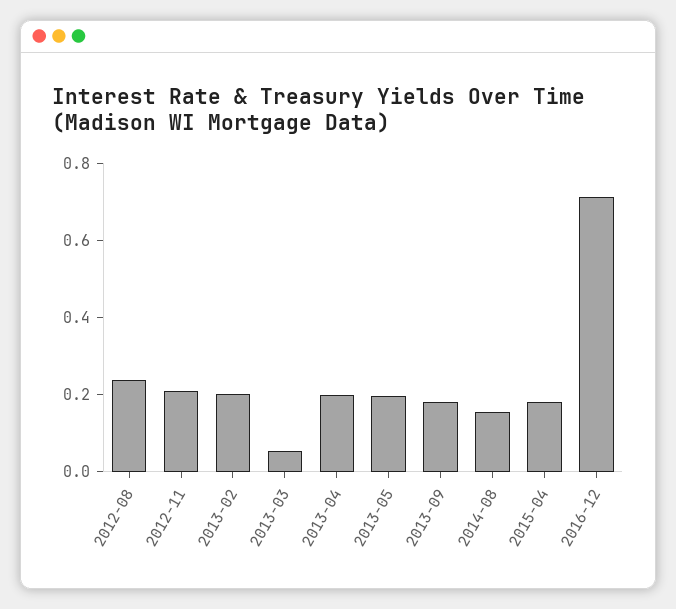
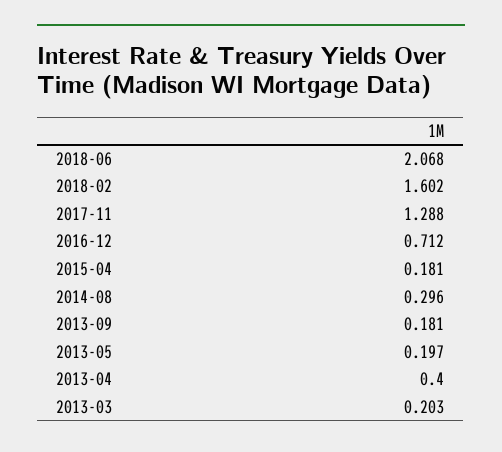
2012-08: 0.25 -> none
2012-11: 0.2 -> none
2013-02: 0.2 -> none
2013-03: 0.05 -> 0.203
2013-04: 0.2 -> 0.4
2014-08: 0.15 -> 0.296
2018-06: none -> 2.068
2018-02: none -> 1.602
2017-11: none -> 1.288

